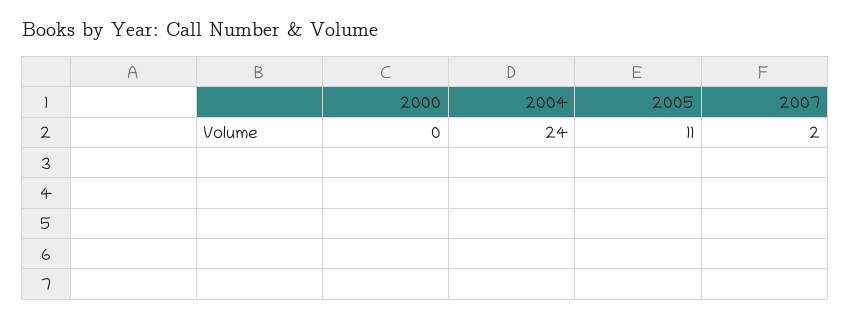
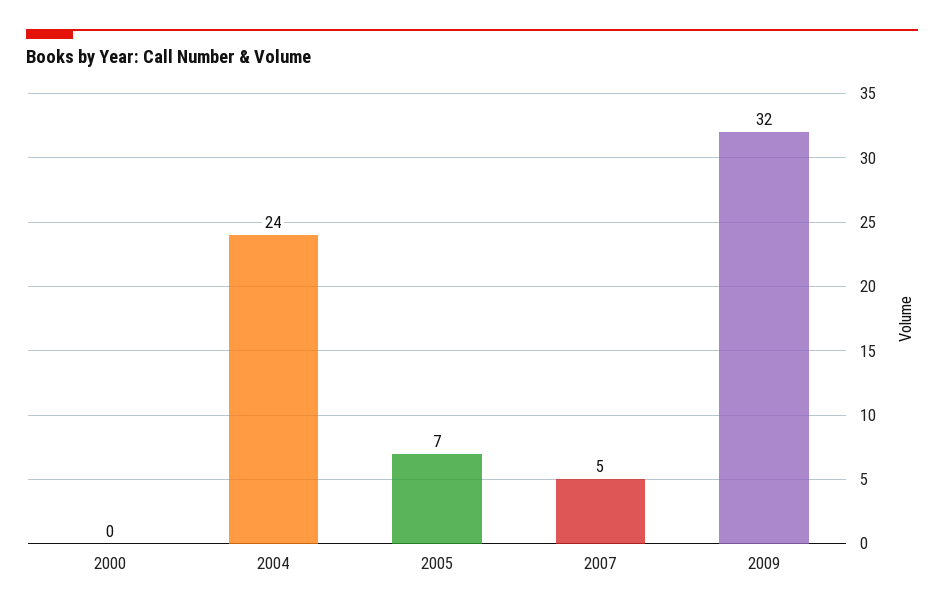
2005: 11 -> 7
2007: 2 -> 5
2009: none -> 32

